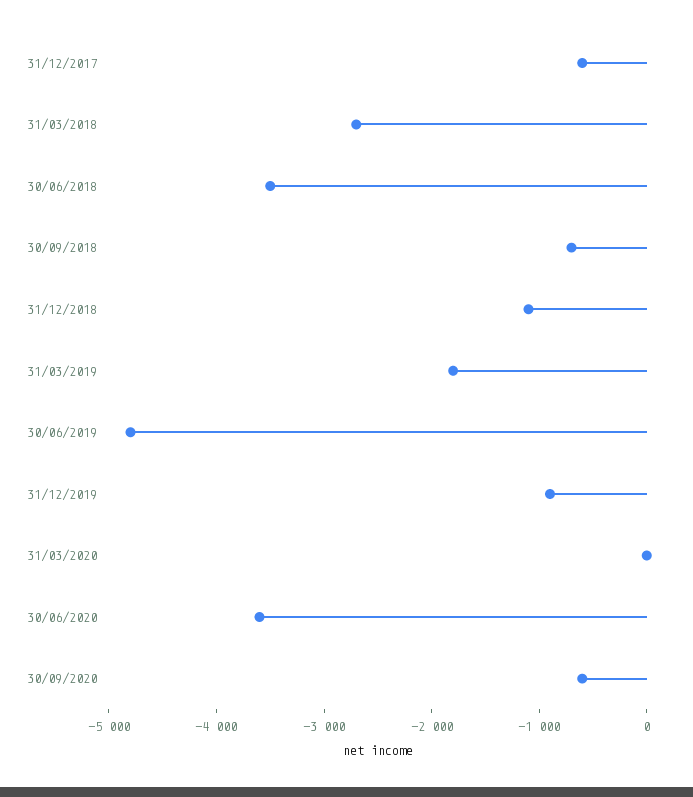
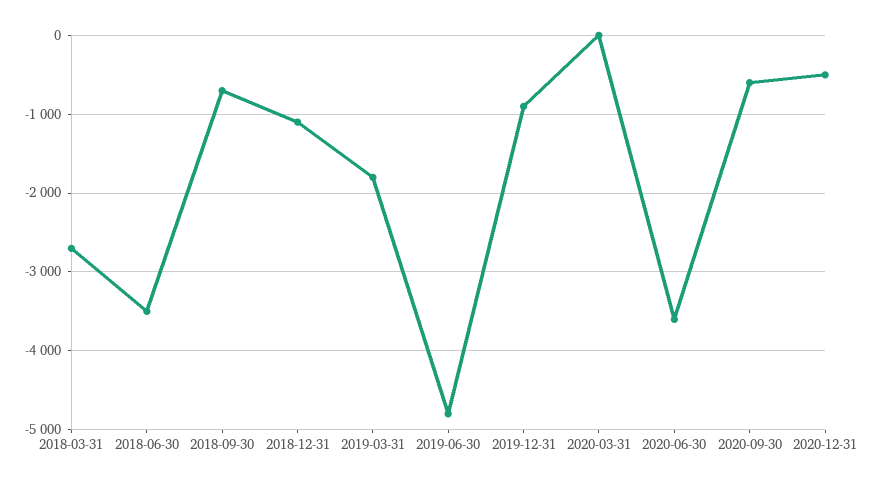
31/12/2017: -600 -> none
2020-12-31: none -> -500

